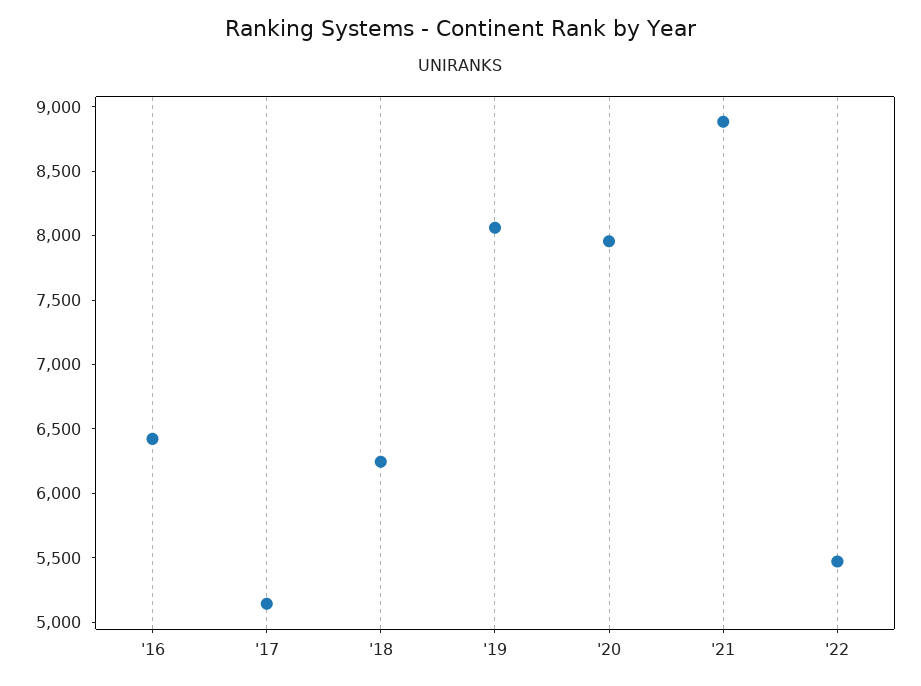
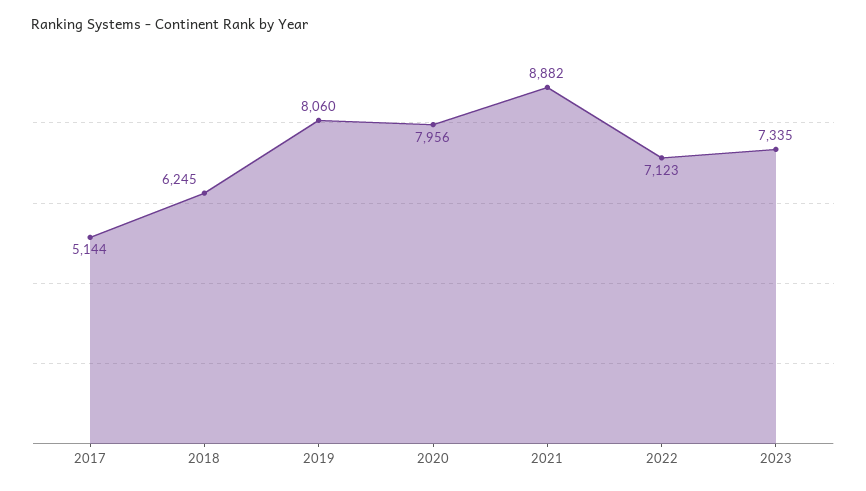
'16: 6400 -> none
'22: 5500 -> 7123
2023: none -> 7335

